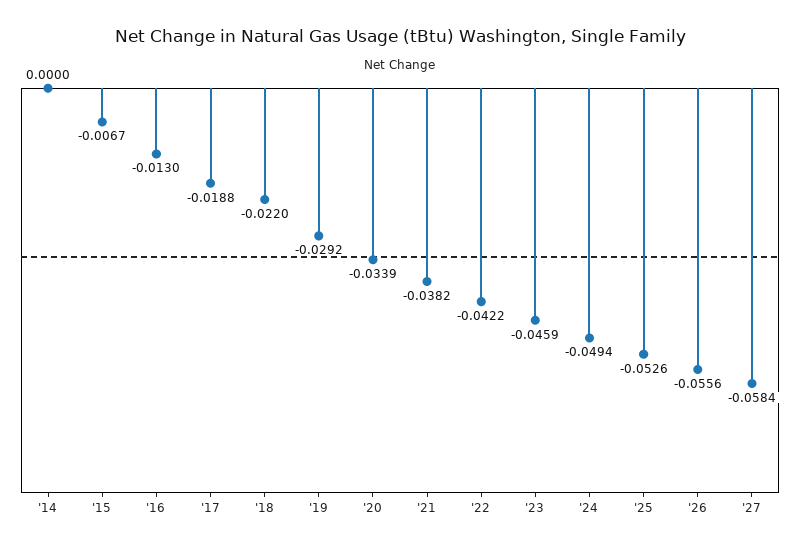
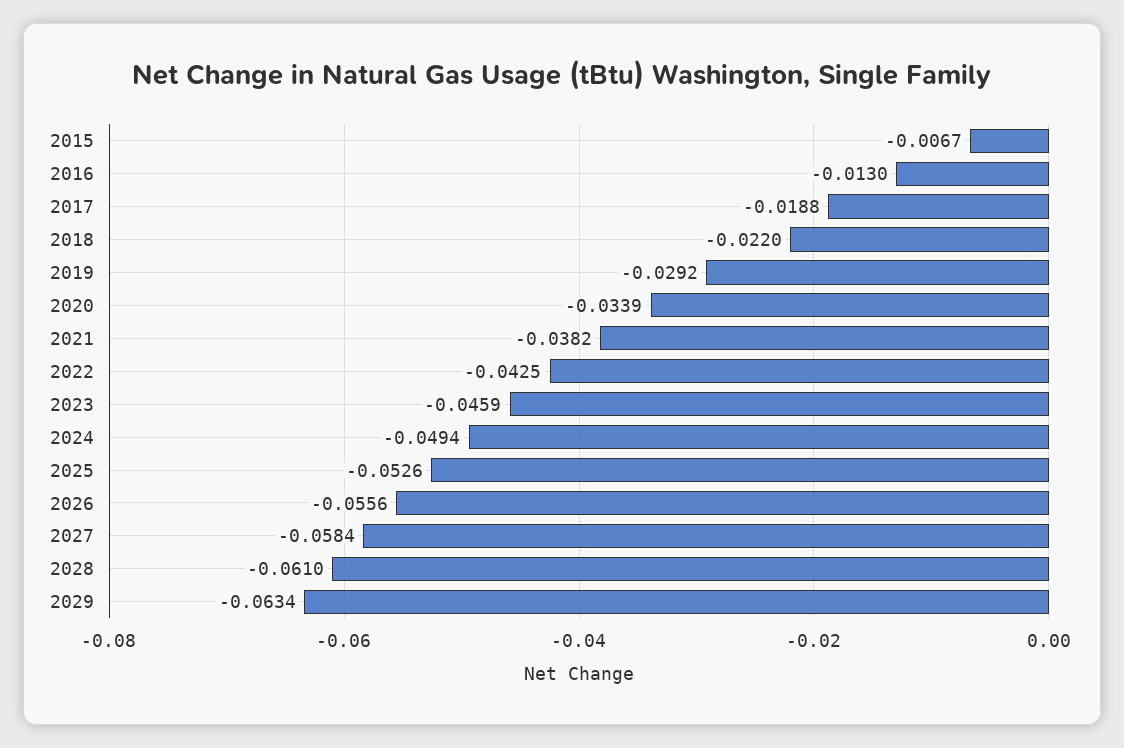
'14: 0 -> none
'22: -0.0422 -> -0.0425
2028: none -> -0.061
2029: none -> -0.0634

